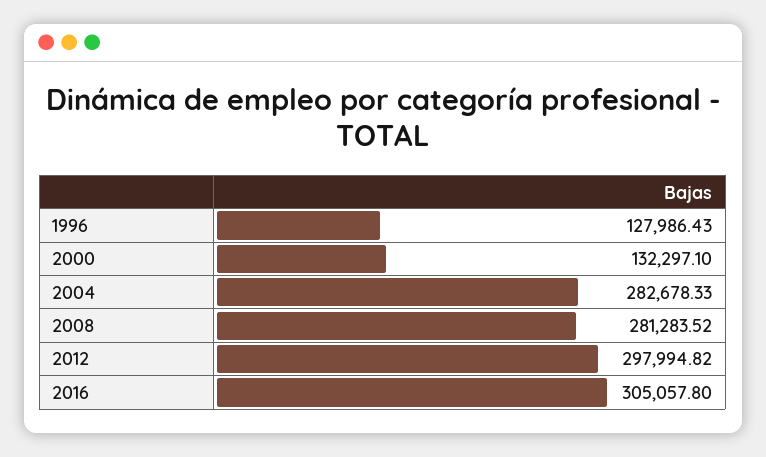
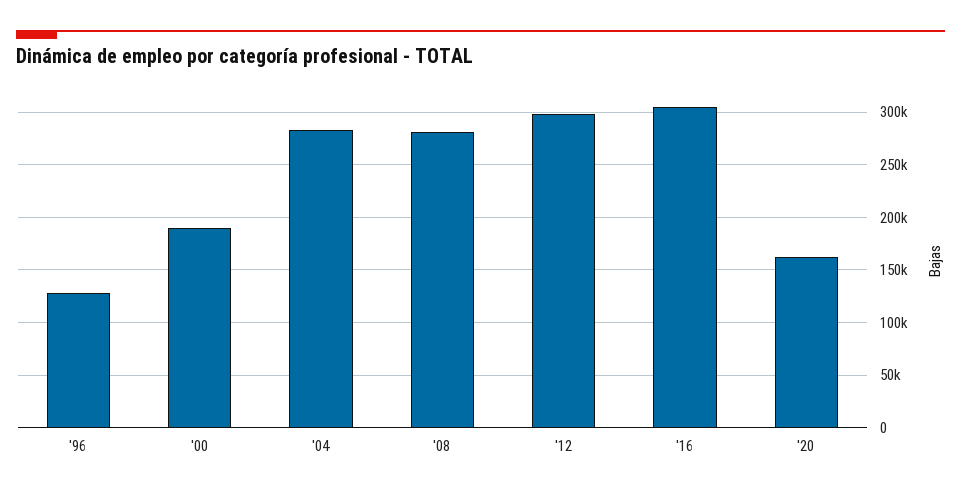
2000: 132297.1 -> 190000
'20: none -> 160000

